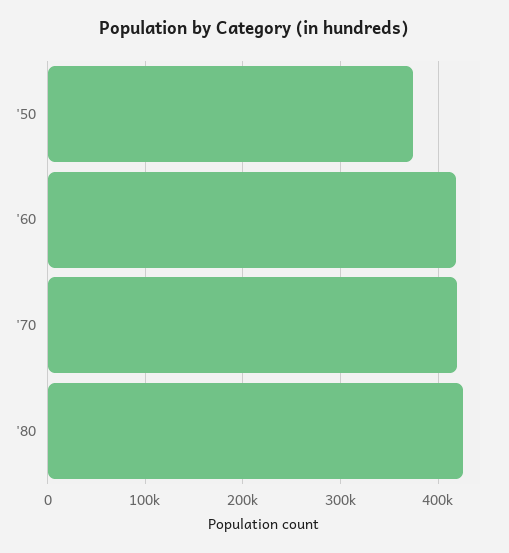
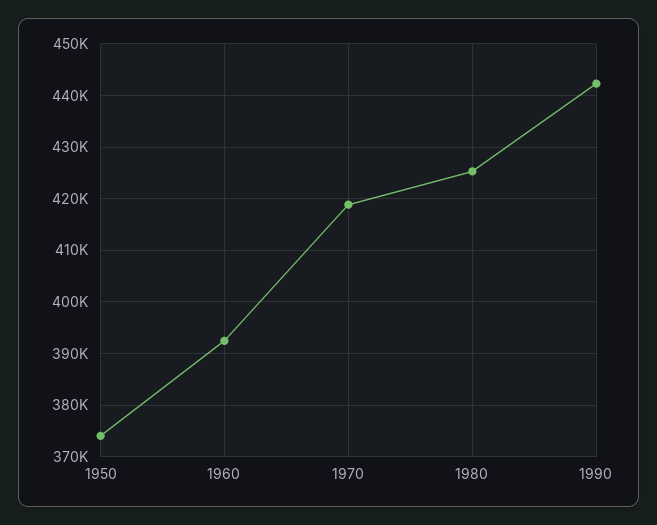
'60: 420000 -> 392000
1990: none -> 442000

